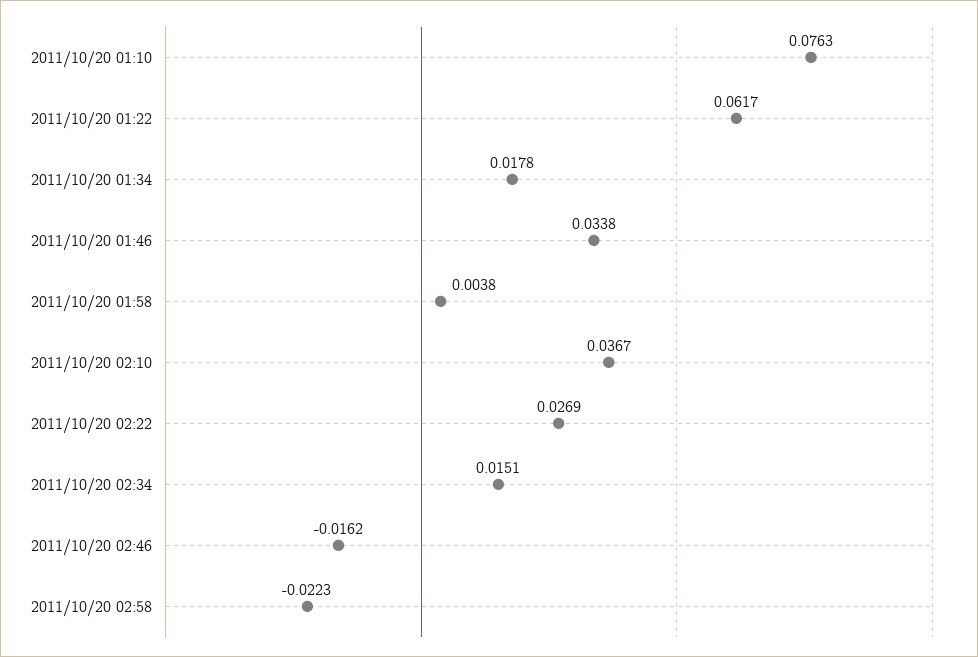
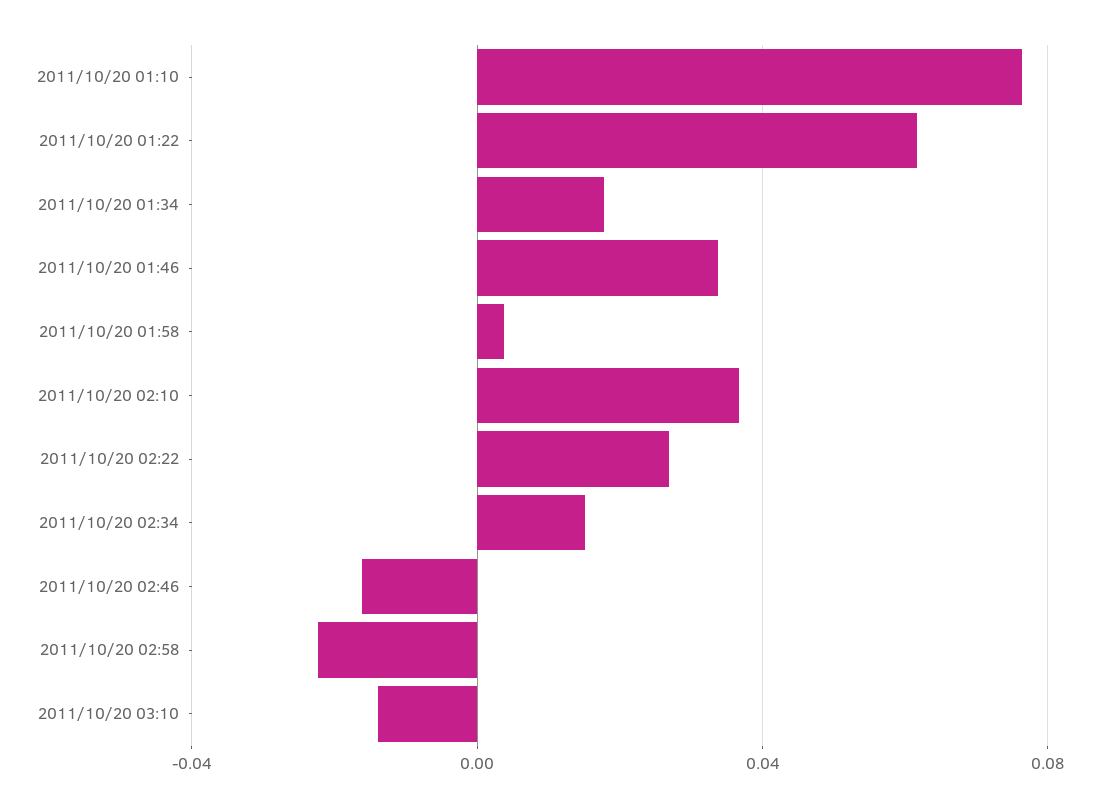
2011/10/20 03:10: none -> -0.015

